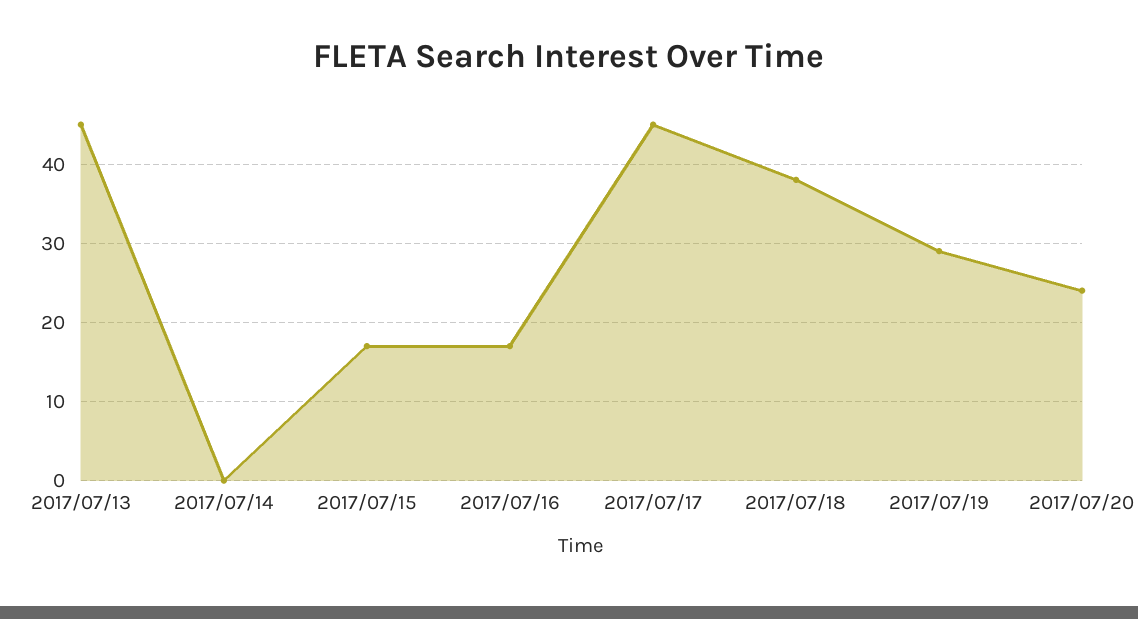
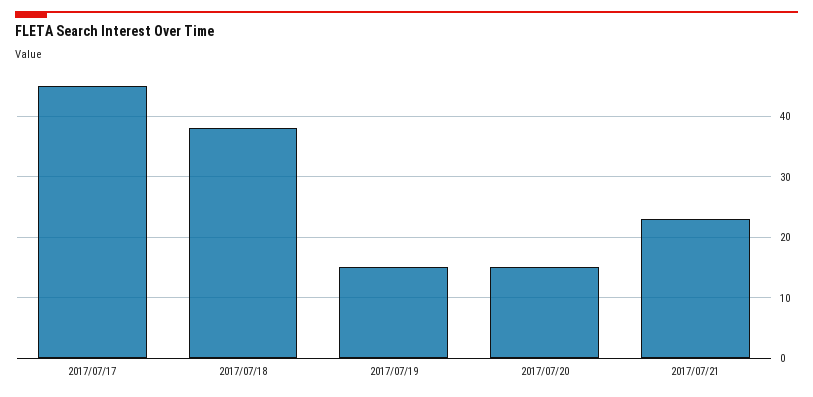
2017/07/13: 45 -> none
2017/07/14: 0 -> none
2017/07/15: 17 -> none
2017/07/16: 17 -> none
2017/07/19: 29 -> 15
2017/07/20: 24 -> 15
2017/07/21: none -> 23

